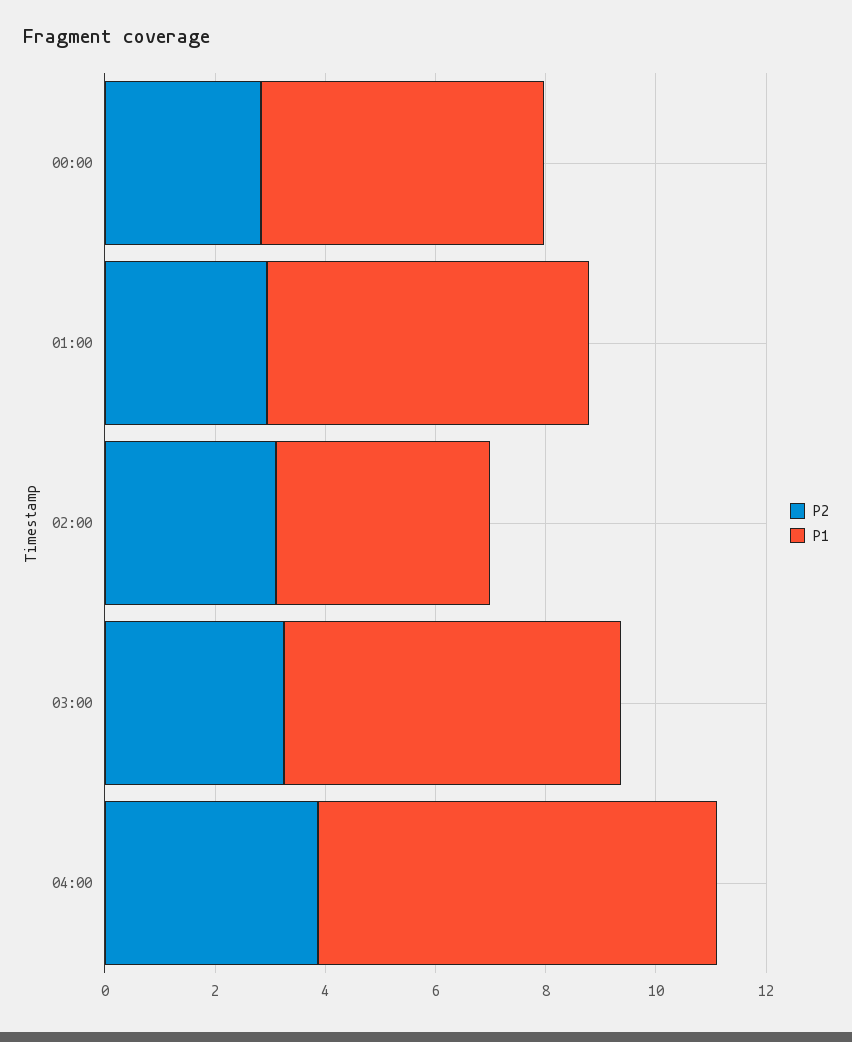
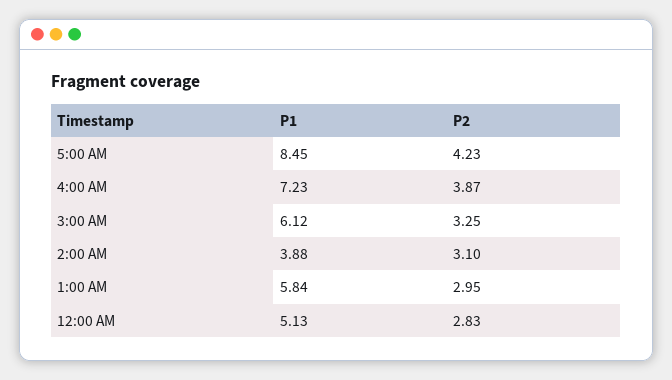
P1, 5:00 AM: none -> 8.45
P2, 5:00 AM: none -> 4.23

